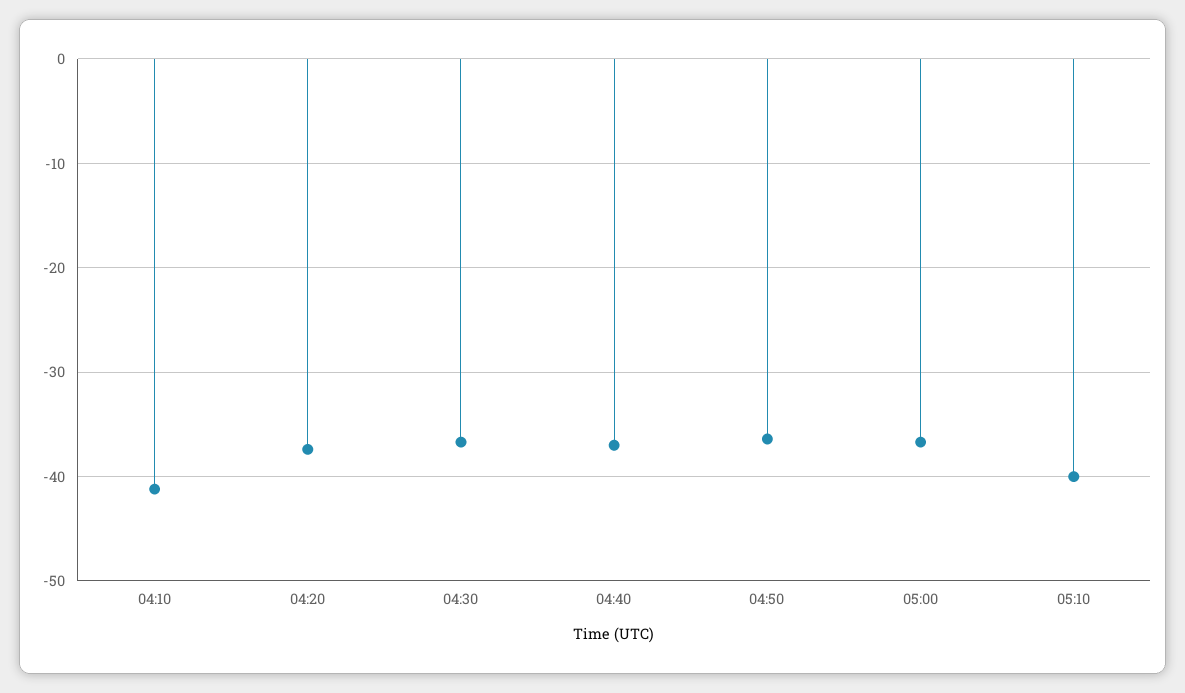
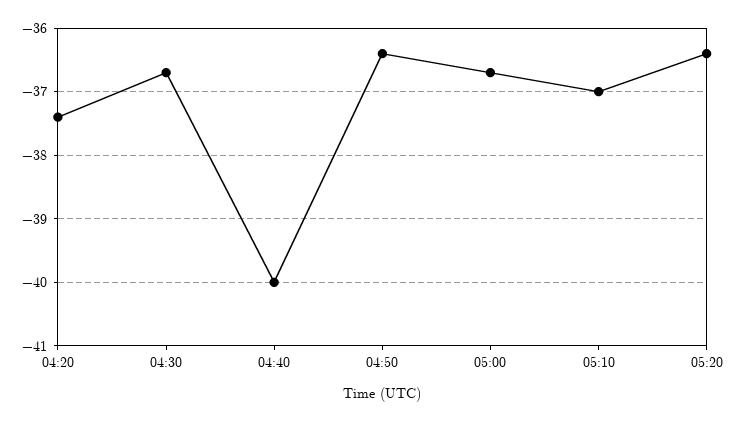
04:10: -41 -> none
04:40: -37 -> -40
05:10: -40 -> -37
05:20: none -> -36.4

